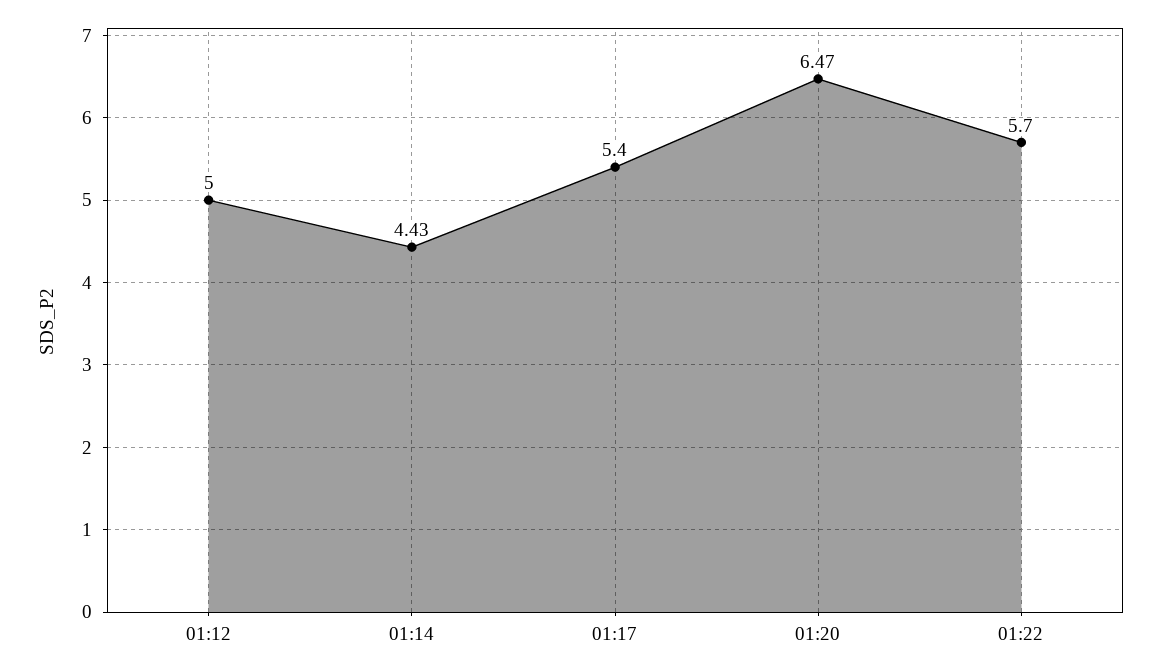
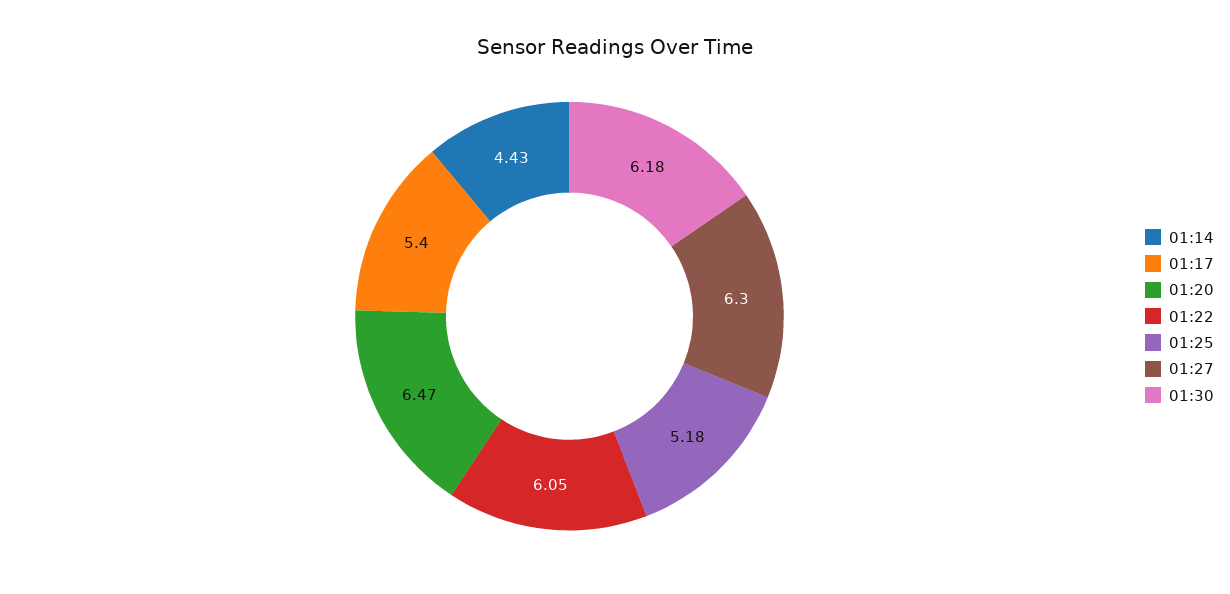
01:12: 5 -> none
01:22: 5.7 -> 6.05
01:25: none -> 5.18
01:27: none -> 6.3
01:30: none -> 6.18

